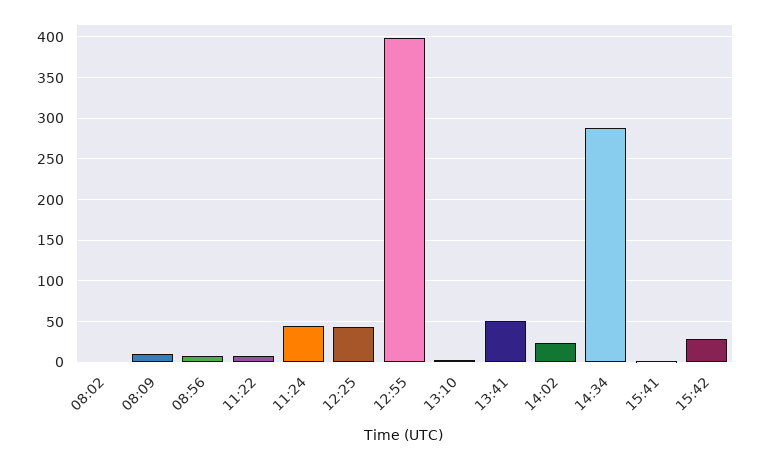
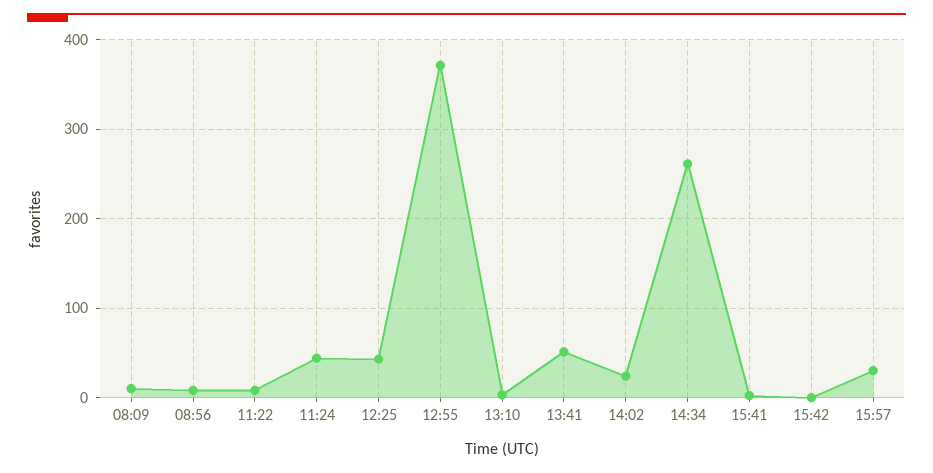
08:02: 0 -> none
12:55: 400 -> 370
14:34: 290 -> 260
15:42: 30 -> 0
15:57: none -> 30

